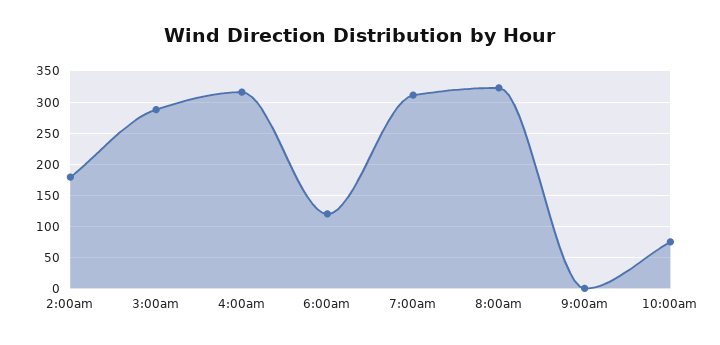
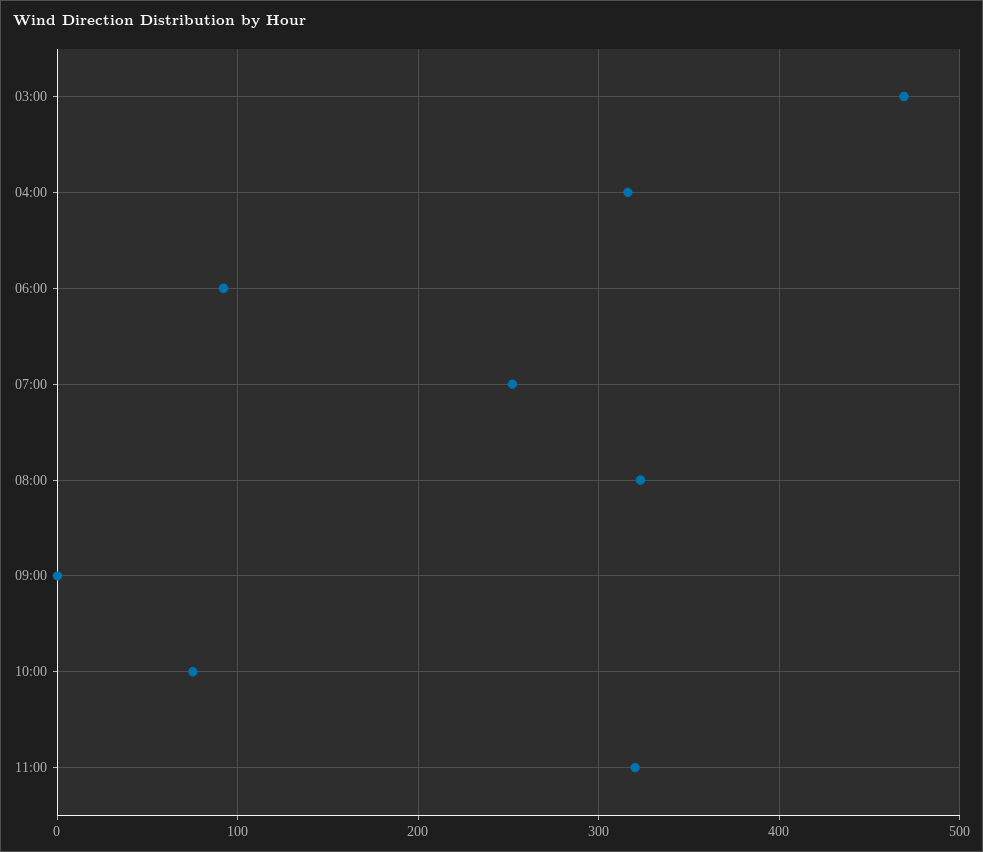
2:00am: 180 -> none
3:00am: 290 -> 470
6:00am: 120 -> 90
7:00am: 310 -> 250
11:00: none -> 320

